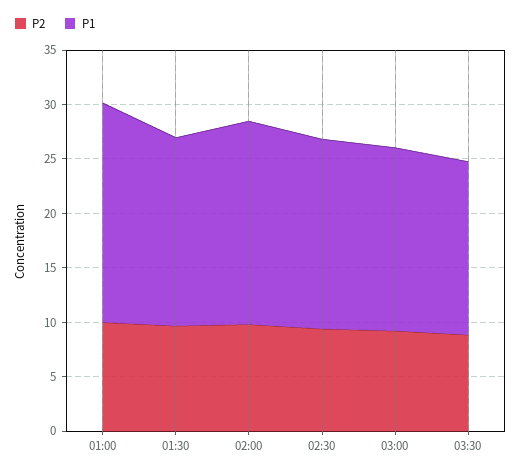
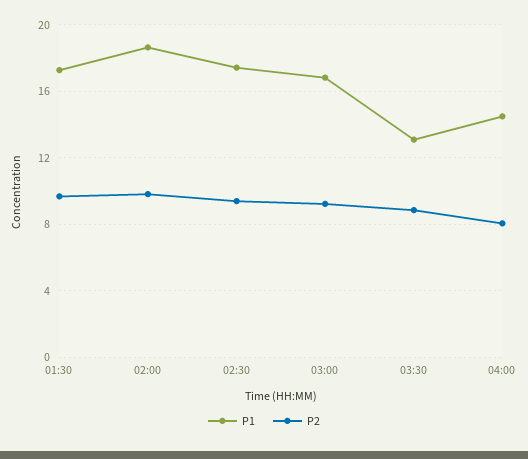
P2, 01:00: 10 -> none
P1, 01:00: 20 -> none
P1, 03:30: 16 -> 13
P1, 04:00: none -> 14.5
P2, 04:00: none -> 8

